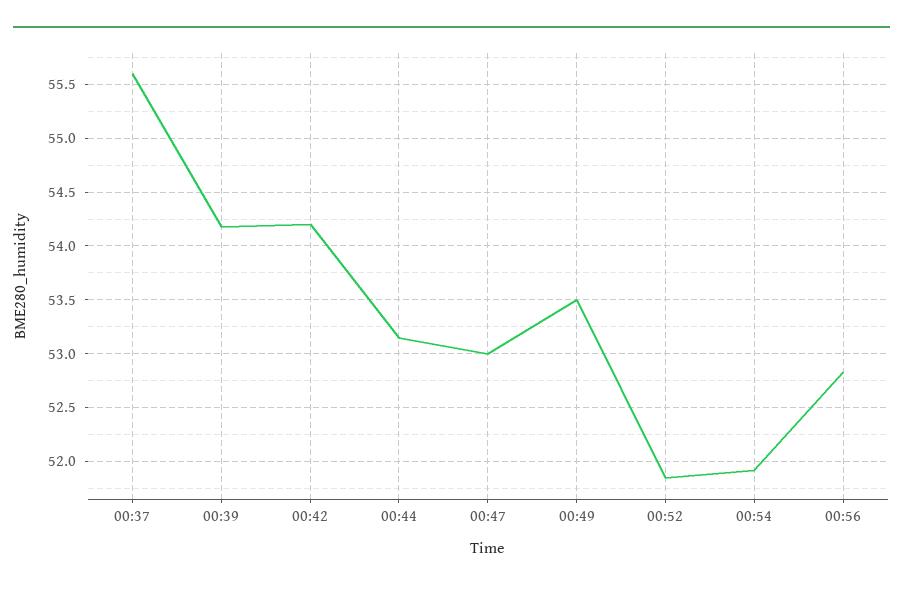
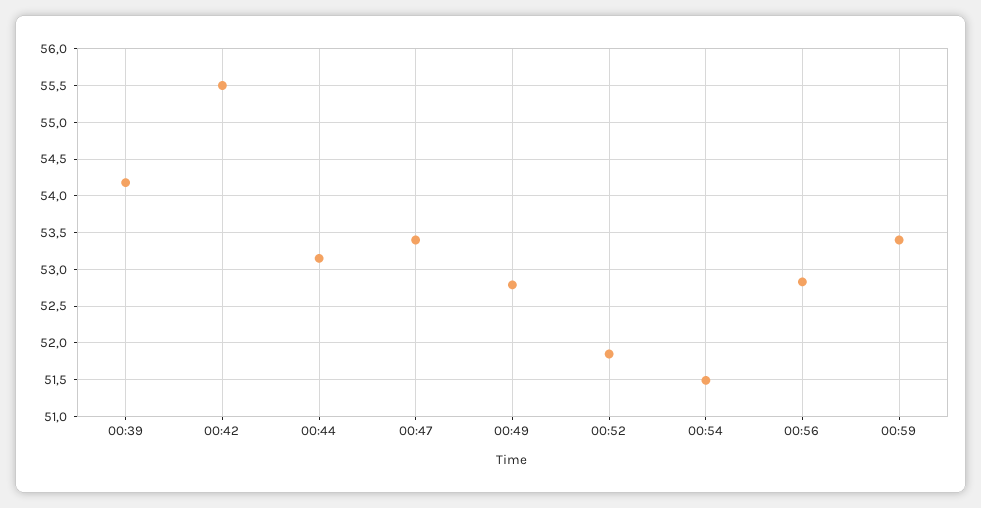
00:37: 55.6 -> none
00:42: 54.2 -> 55.5
00:47: 53 -> 53.4
00:49: 53.5 -> 52.8
00:54: 51.9 -> 51.5
00:59: none -> 53.4

